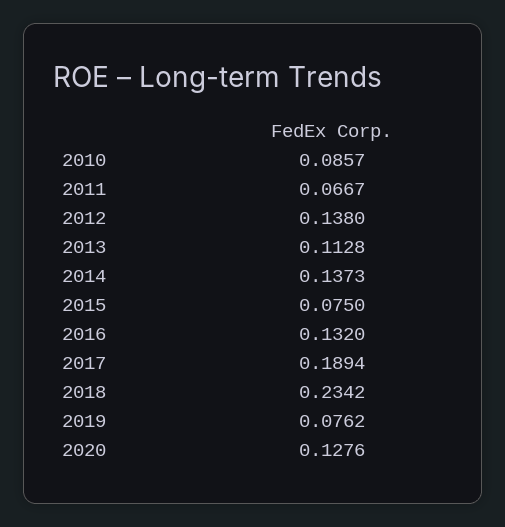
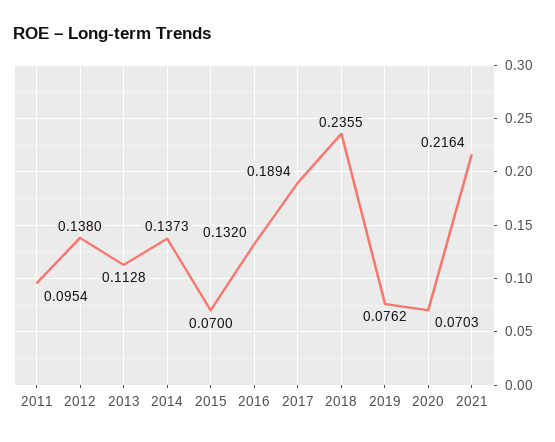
2010: 0.0857 -> none
2011: 0.0667 -> 0.0954
2015: 0.075 -> 0.07
2018: 0.2342 -> 0.2355
2020: 0.1276 -> 0.0703
2021: none -> 0.2164

